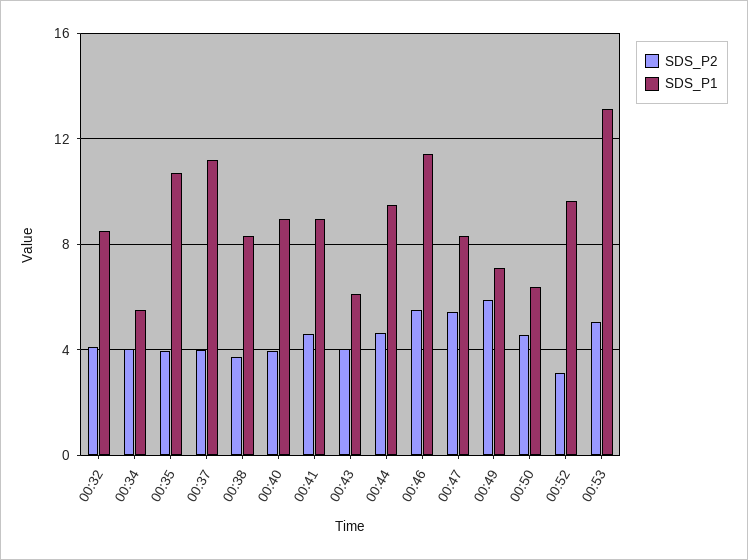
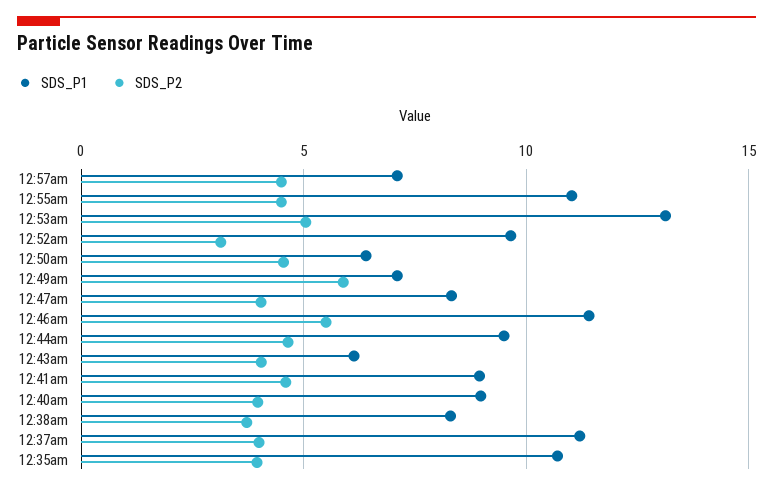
SDS_P2, 00:32: 4 -> none
SDS_P1, 00:32: 8.5 -> none
SDS_P2, 00:34: 4 -> none
SDS_P1, 00:34: 5.5 -> none
SDS_P2, 00:47: 5.5 -> 4
SDS_P1, 12:57am: none -> 7
SDS_P2, 12:57am: none -> 4.5
SDS_P1, 12:55am: none -> 11
SDS_P2, 12:55am: none -> 4.5

